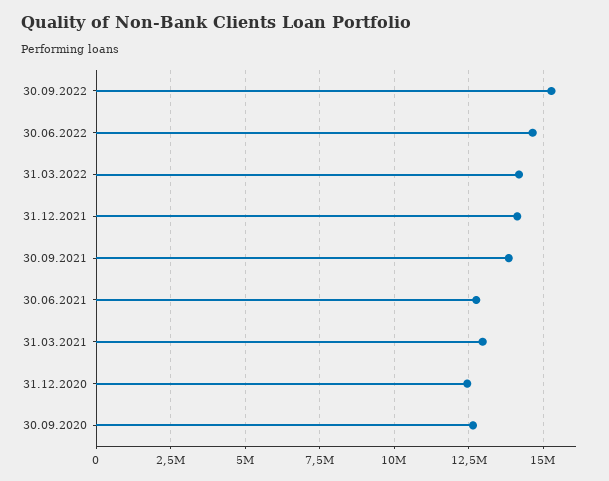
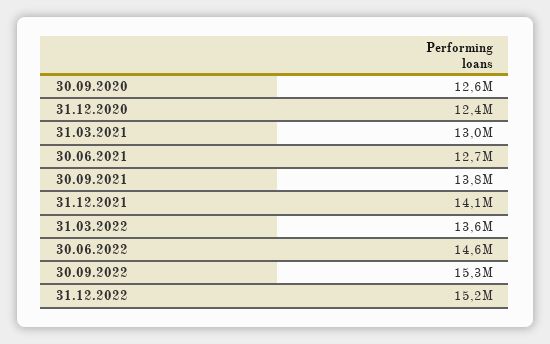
31.03.2022: 14250000 -> 13600000
31.12.2022: none -> 15200000

